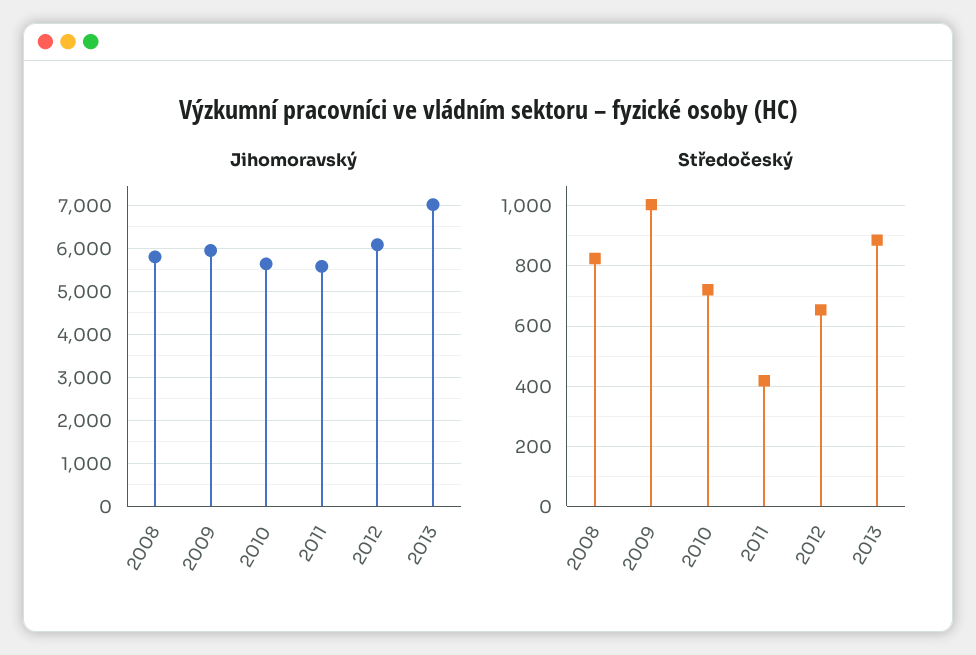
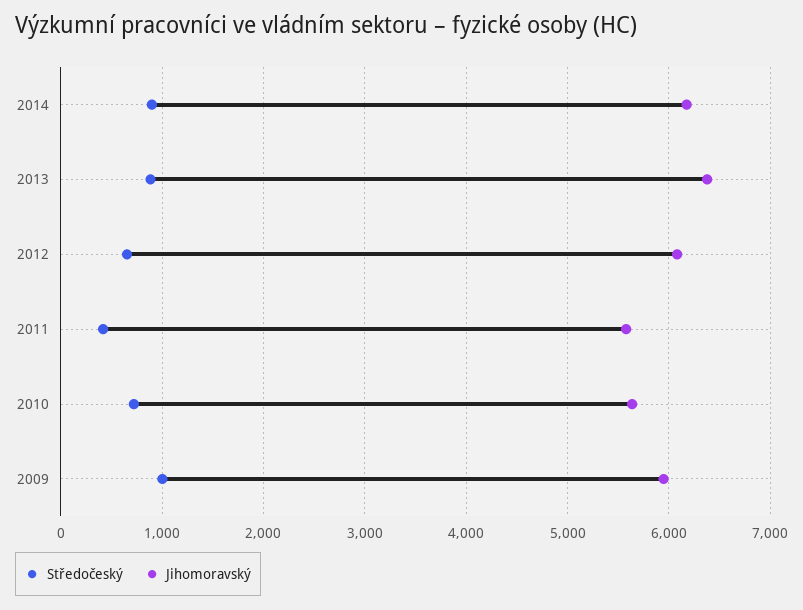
Jihomoravský, 2008: 5800 -> none
Jihomoravský, 2013: 7000 -> 6400
Středočeský, 2008: 820 -> none
Středočeský, 2014: none -> 900
Jihomoravský, 2014: none -> 6200

